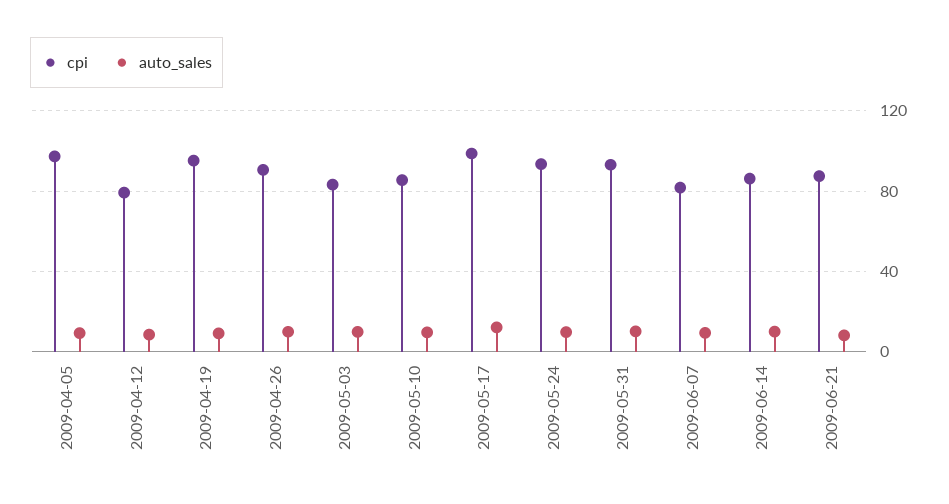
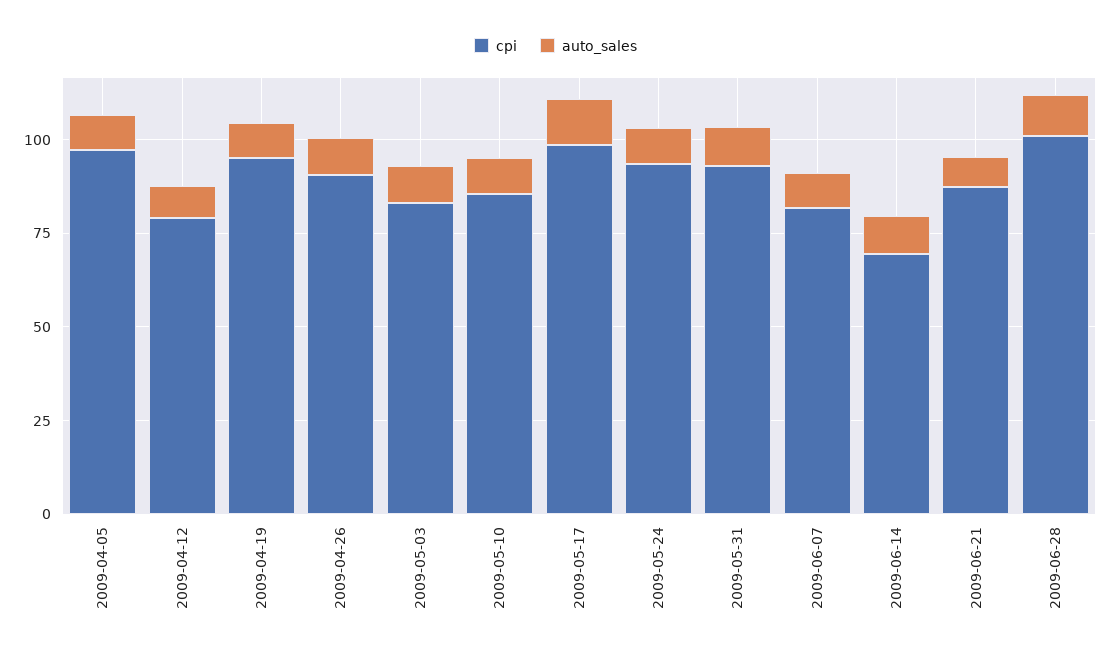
cpi, 2009-06-14: 85 -> 70
cpi, 2009-06-28: none -> 100
auto_sales, 2009-06-28: none -> 10

